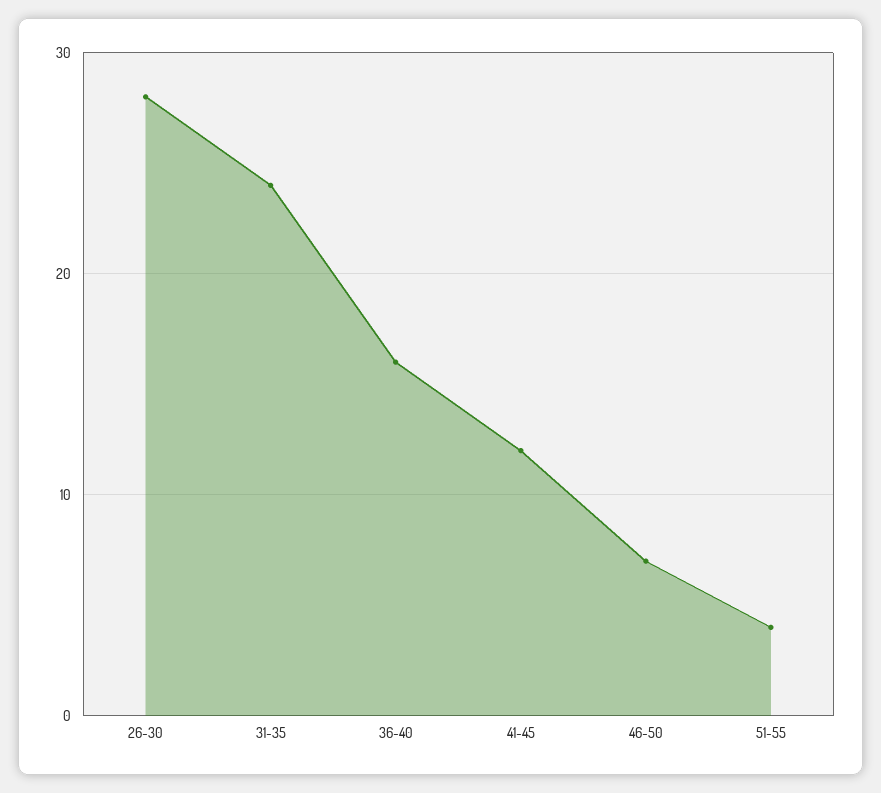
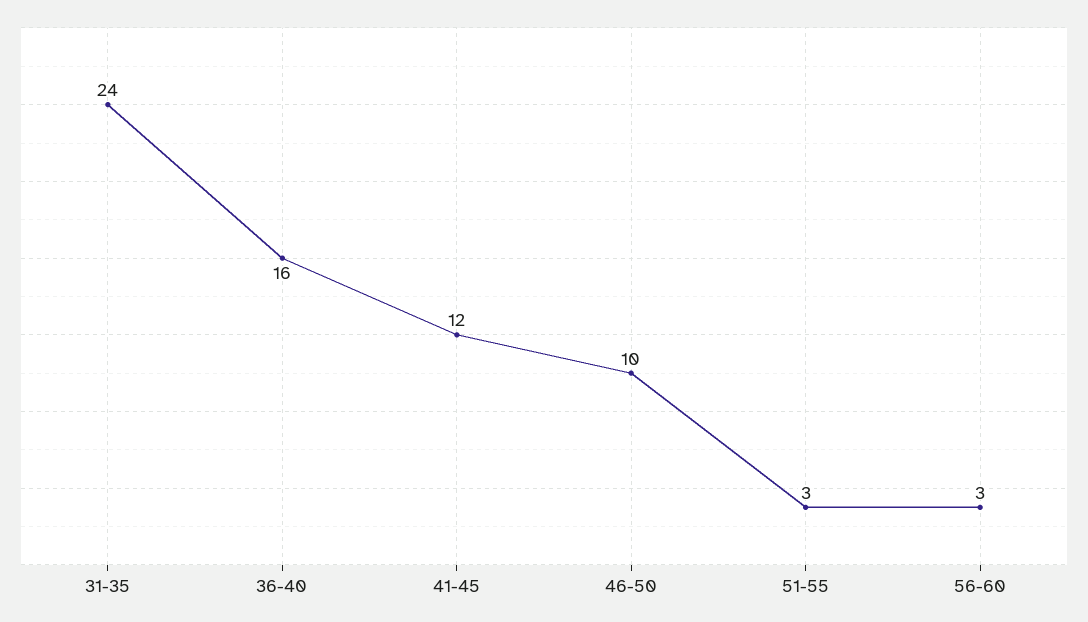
26-30: 28 -> none
46-50: 7 -> 10
51-55: 4 -> 3
56-60: none -> 3

